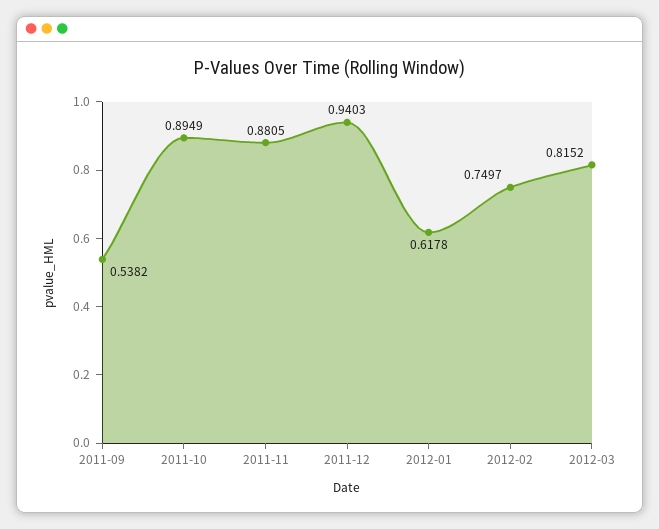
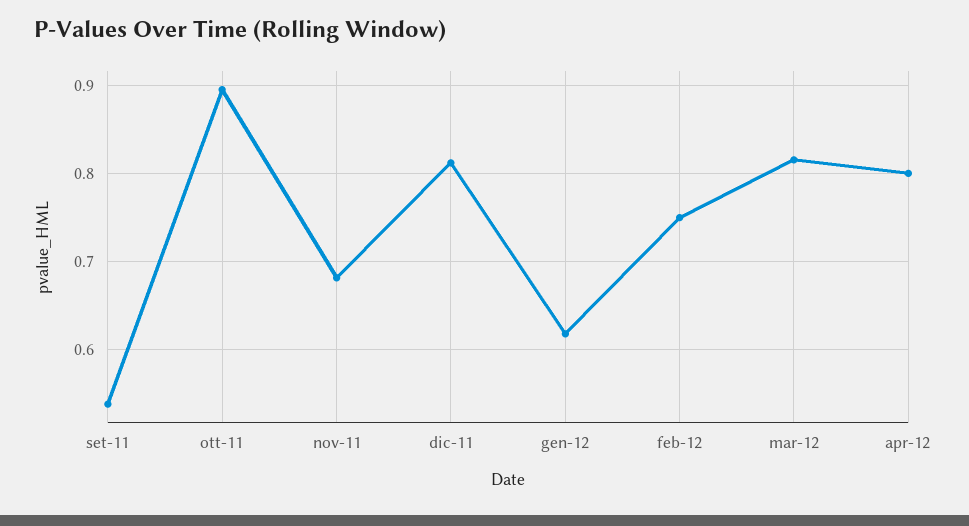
2011-11: 0.8805 -> 0.68
2011-12: 0.9403 -> 0.81
apr-12: none -> 0.8

